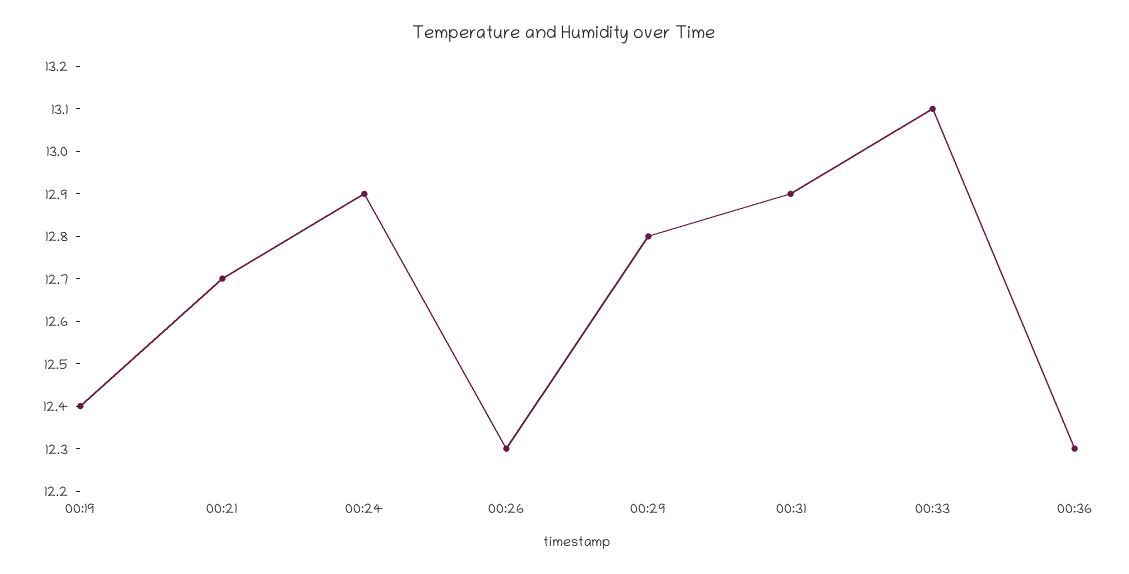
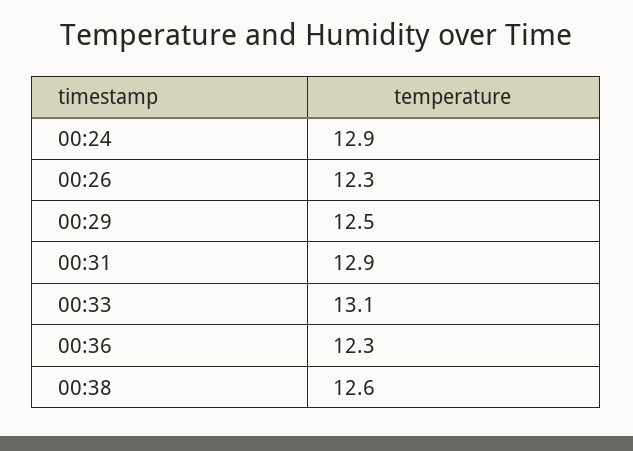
00:19: 12.4 -> none
00:21: 12.7 -> none
00:29: 12.8 -> 12.5
00:38: none -> 12.6

